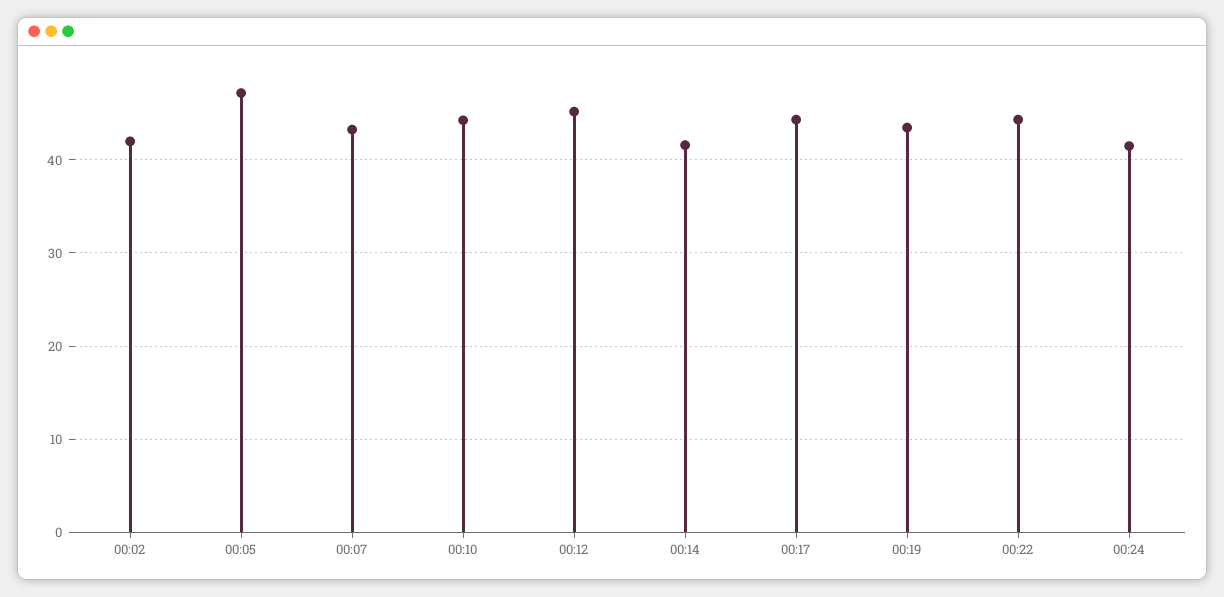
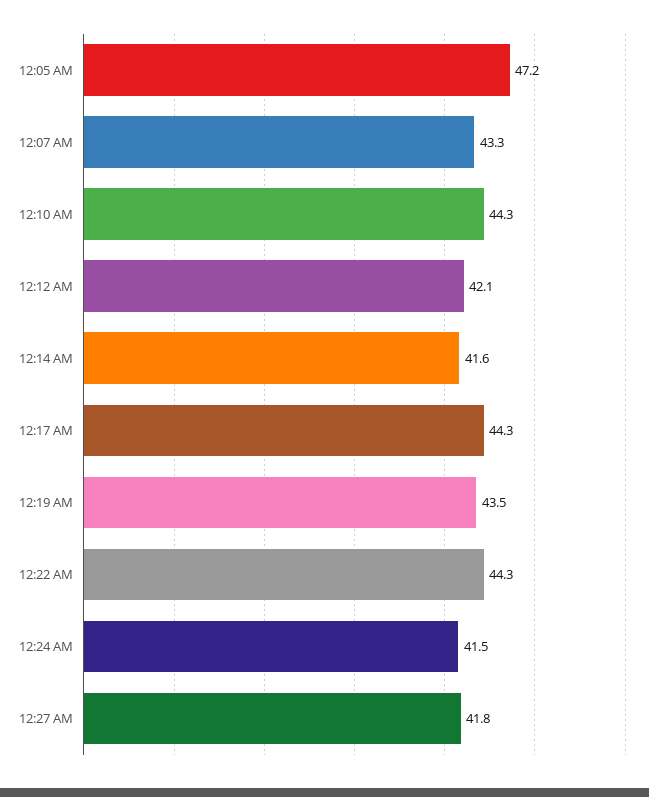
00:02: 42 -> none
00:12: 45 -> 42.1
12:27 AM: none -> 41.8

